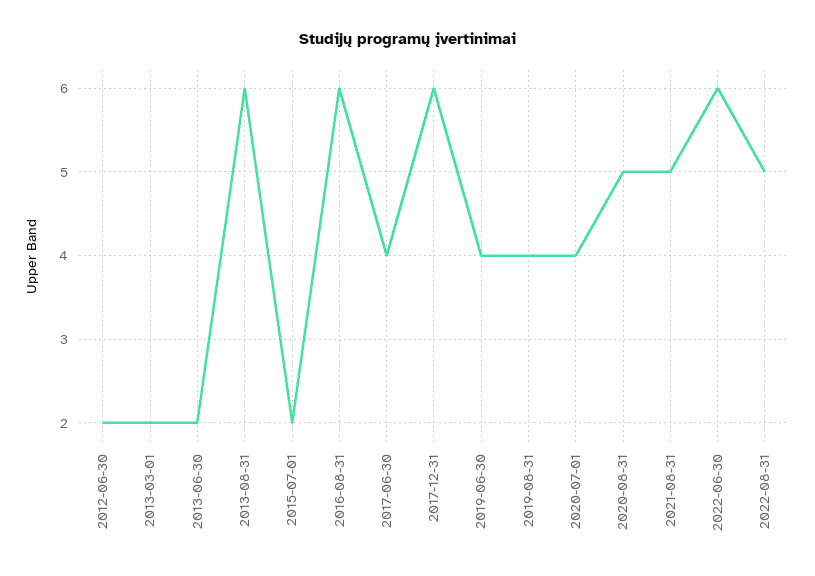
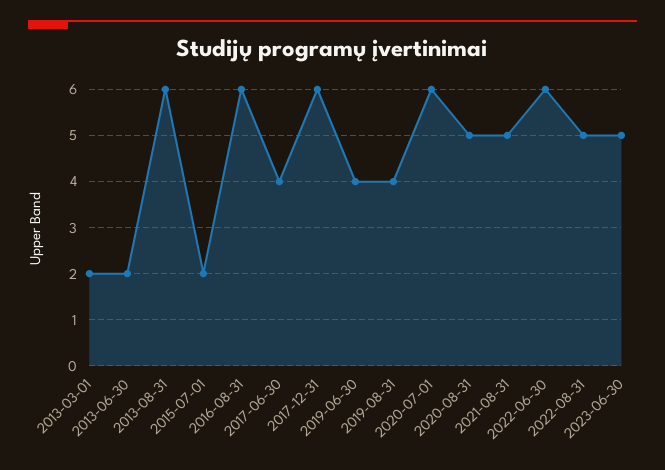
2012-06-30: 2 -> none
2020-07-01: 4 -> 6
2023-06-30: none -> 5

